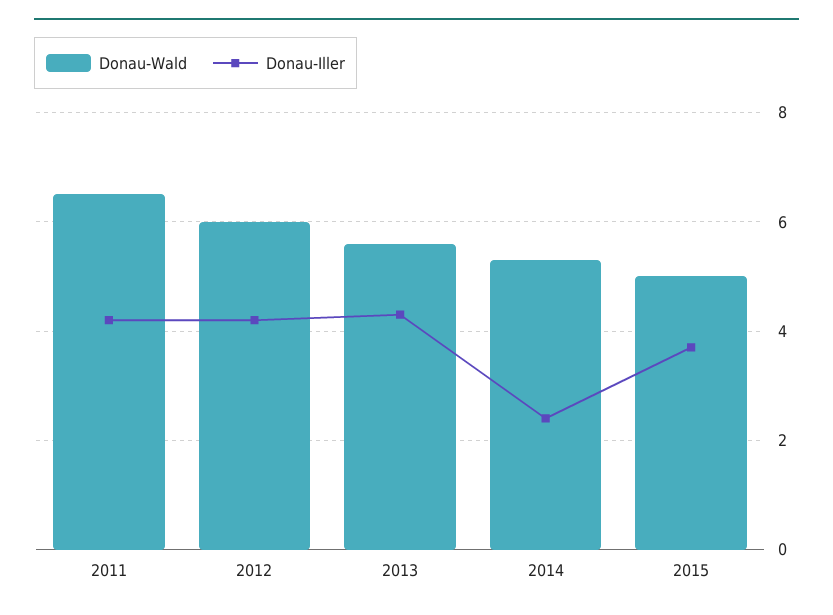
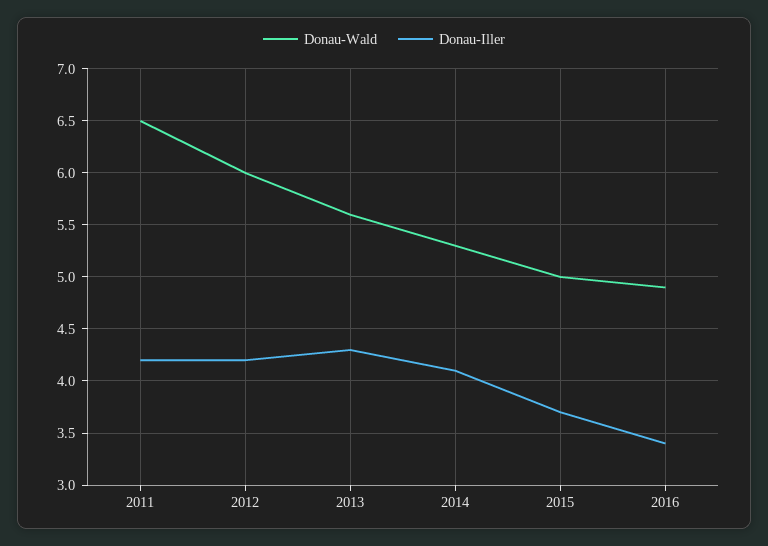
Donau-Iller, 2014: 2.5 -> 4.1
Donau-Wald, 2016: none -> 4.9
Donau-Iller, 2016: none -> 3.4

